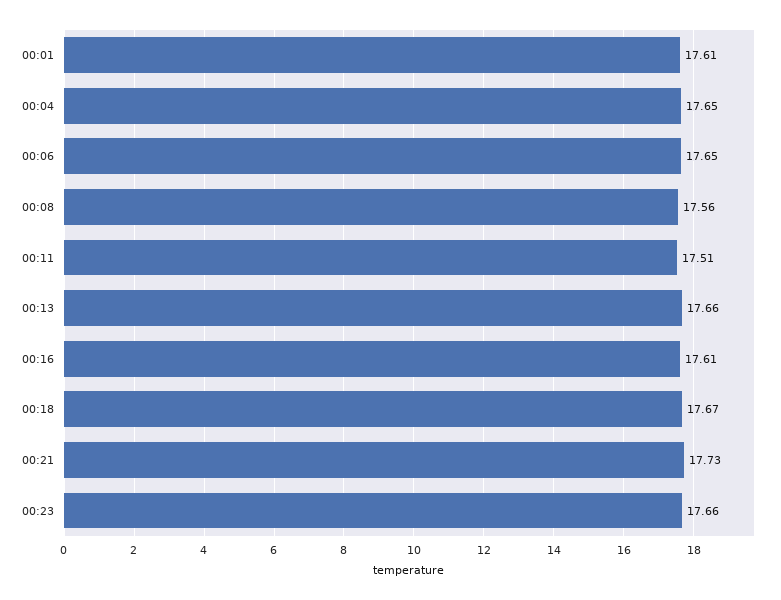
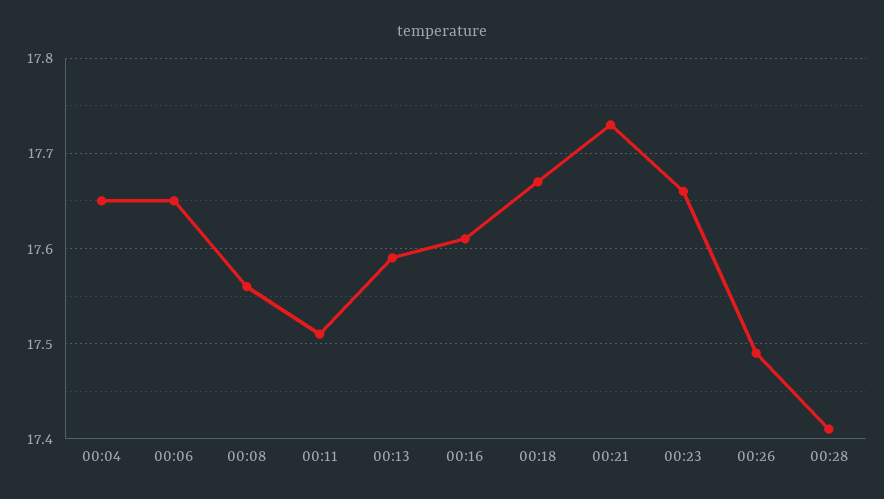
00:01: 17.61 -> none
00:13: 17.66 -> 17.59
00:26: none -> 17.49
00:28: none -> 17.41

